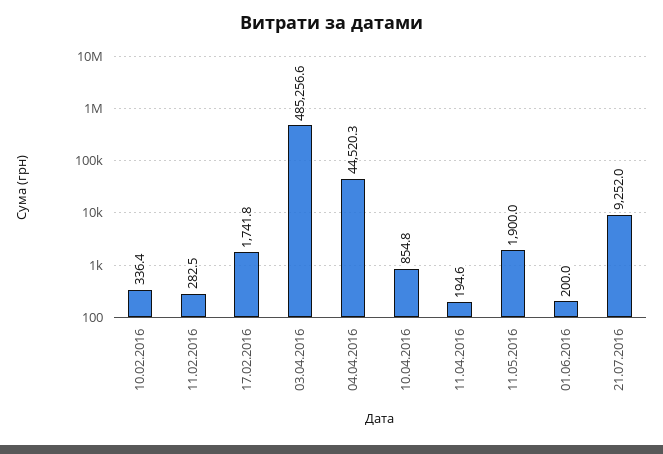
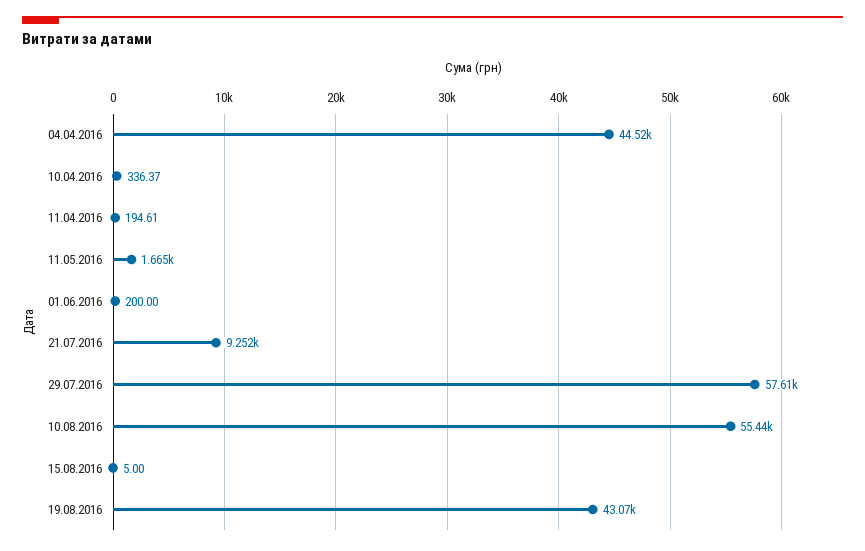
10.02.2016: 336.4 -> none
11.02.2016: 282.5 -> none
17.02.2016: 1741.8 -> none
03.04.2016: 485256.6 -> none
10.04.2016: 854.8 -> 336.37
11.05.2016: 1900 -> 1665
29.07.2016: none -> 57610
10.08.2016: none -> 55440
15.08.2016: none -> 5
19.08.2016: none -> 43070

